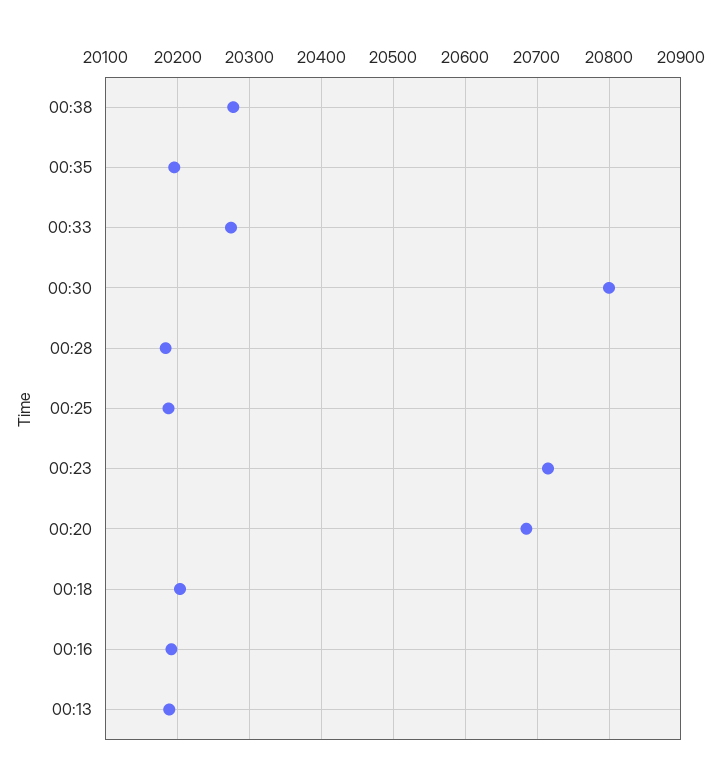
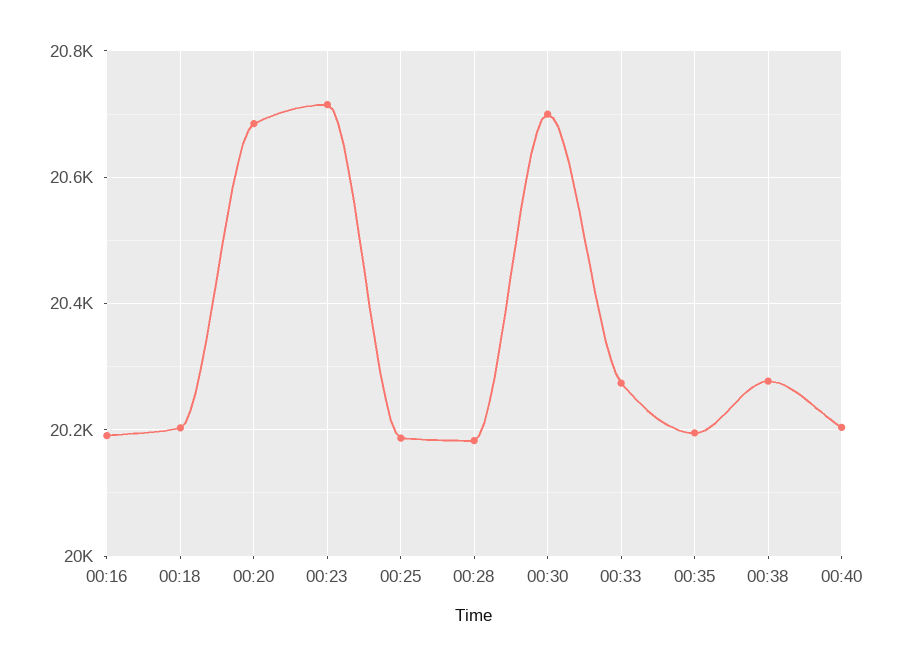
00:30: 20800 -> 20700
00:13: 20190 -> none
00:40: none -> 20200

